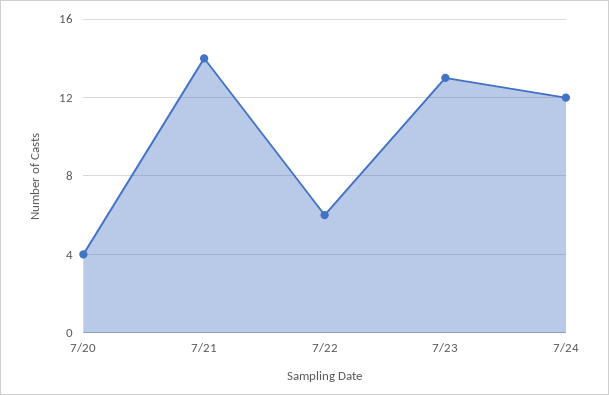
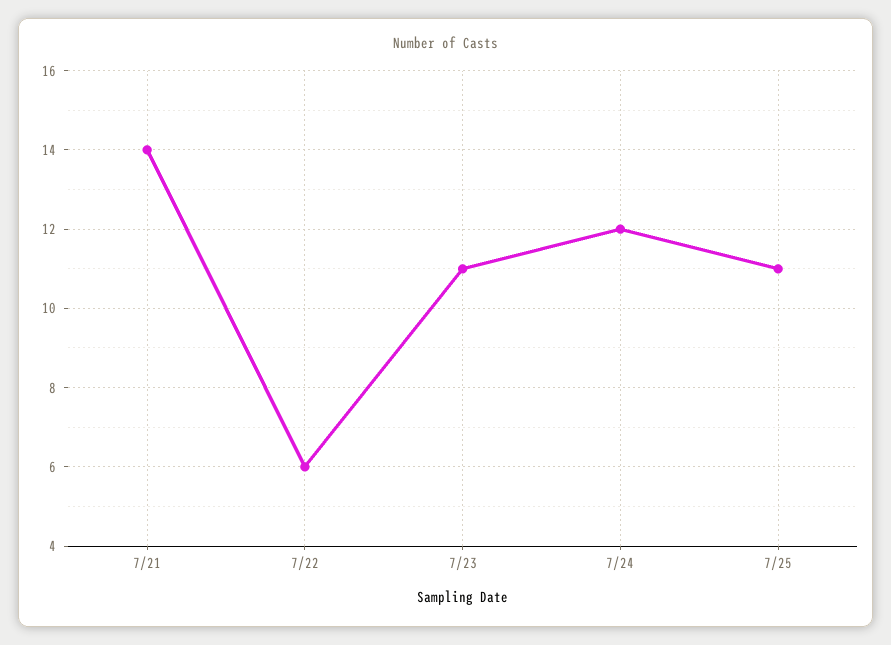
7/20: 4 -> none
7/23: 13 -> 11
7/25: none -> 11

